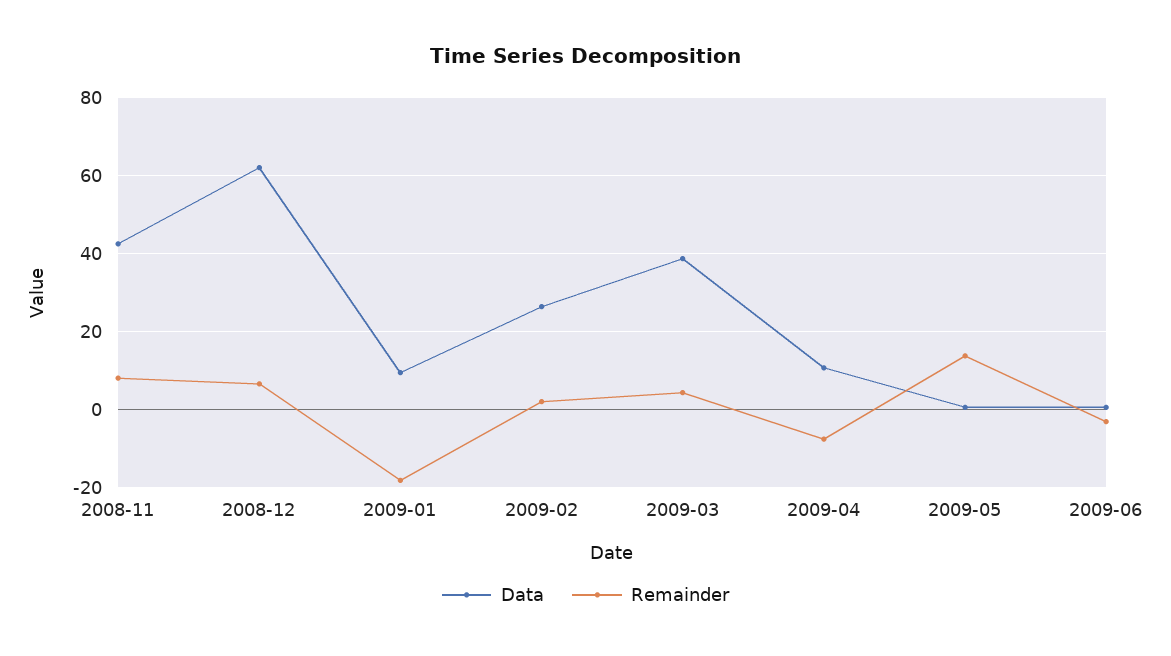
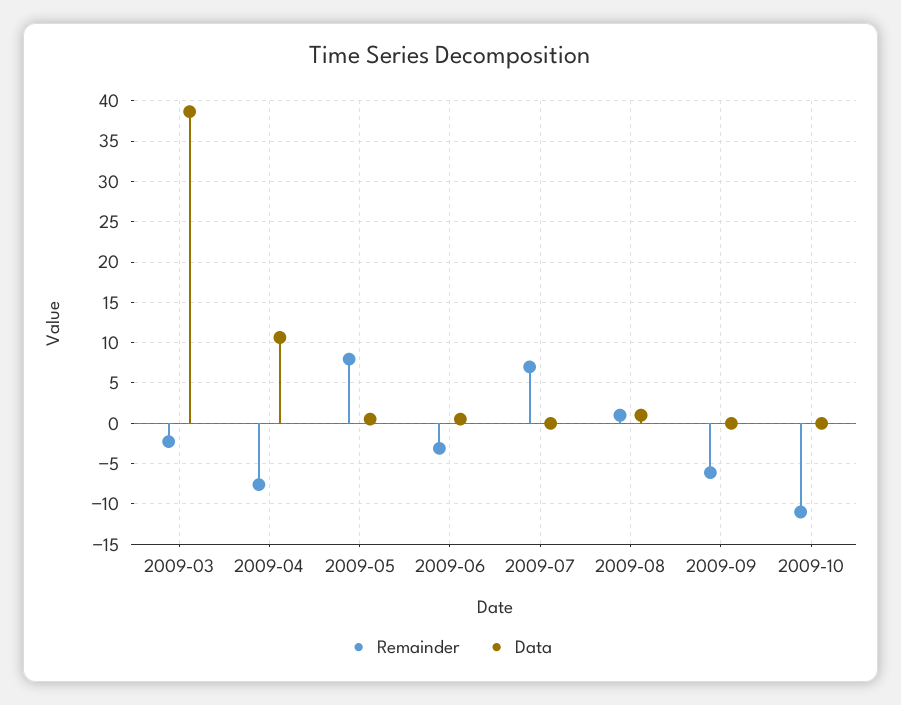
Data, 2008-11: 42 -> none
Remainder, 2008-11: 8 -> none
Data, 2008-12: 62 -> none
Remainder, 2008-12: 6 -> none
Data, 2009-01: 10 -> none
Remainder, 2009-01: -18 -> none
Data, 2009-02: 26 -> none
Remainder, 2009-02: 2 -> none
Remainder, 2009-03: 4 -> -2
Remainder, 2009-05: 14 -> 8
Remainder, 2009-07: none -> 7
Data, 2009-07: none -> 0
Remainder, 2009-08: none -> 1
Data, 2009-08: none -> 1
Remainder, 2009-09: none -> -6
Data, 2009-09: none -> 0
Remainder, 2009-10: none -> -11
Data, 2009-10: none -> 0

